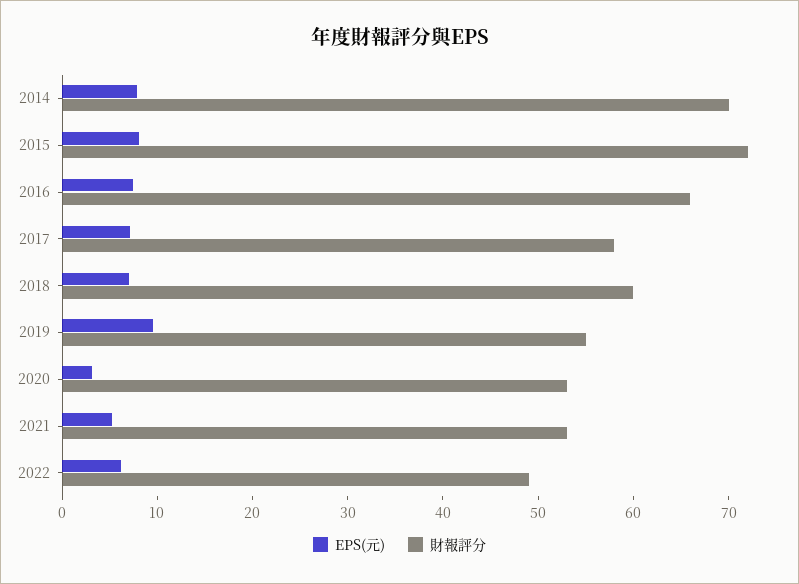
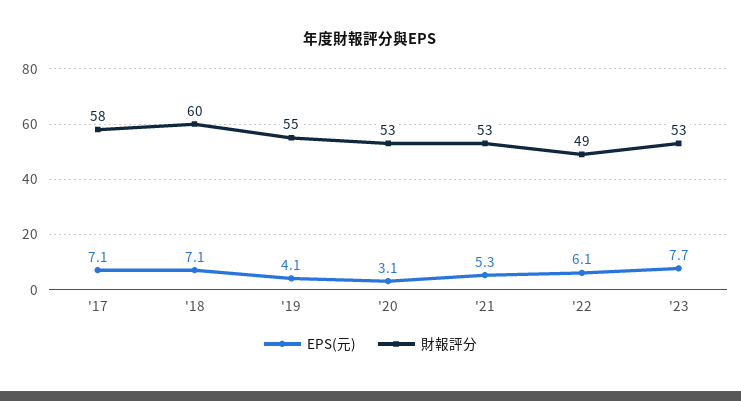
EPS(元), 2014: 8 -> none
財報評分, 2014: 70 -> none
EPS(元), 2015: 8 -> none
財報評分, 2015: 72 -> none
EPS(元), 2016: 8 -> none
財報評分, 2016: 66 -> none
EPS(元), 2019: 10 -> 4.1
EPS(元), '23: none -> 7.7
財報評分, '23: none -> 53

